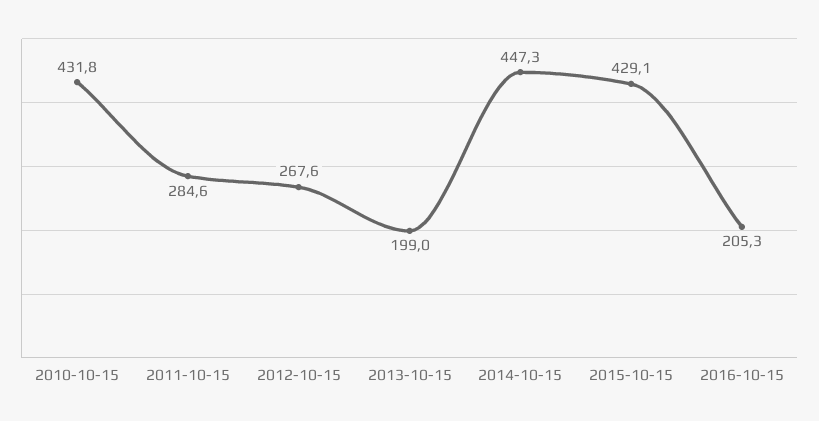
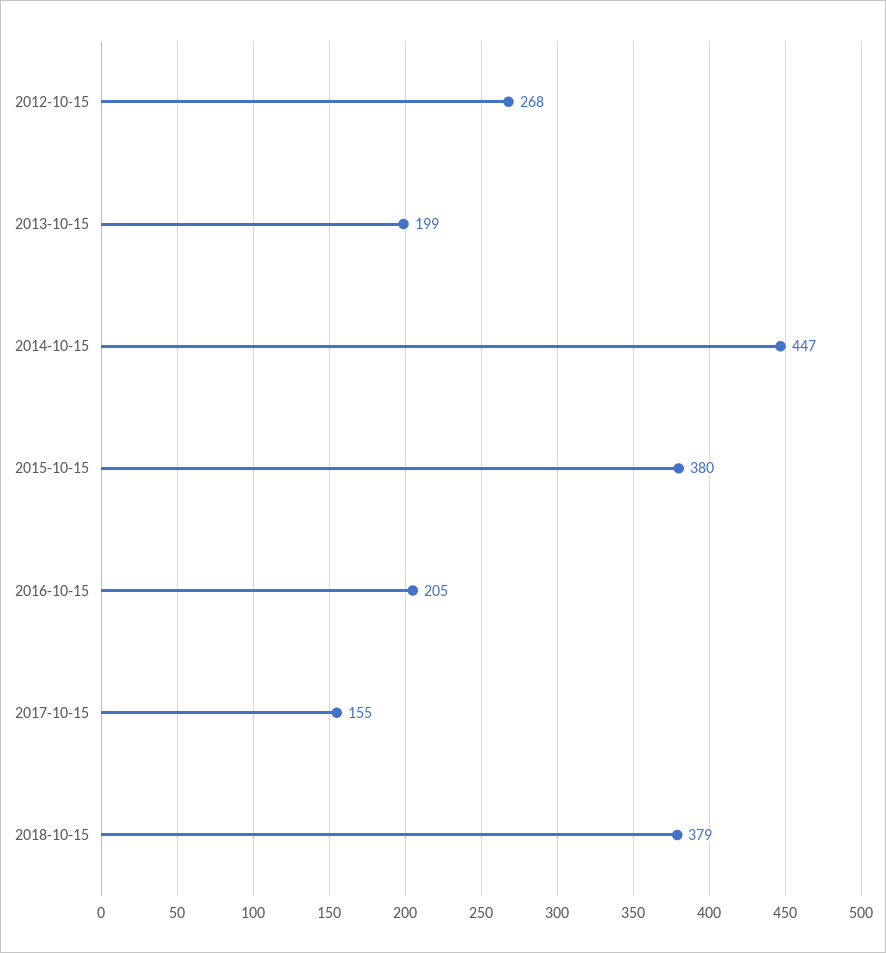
2010-10-15: 431.8 -> none
2011-10-15: 284.6 -> none
2015-10-15: 429.1 -> 380
2017-10-15: none -> 155
2018-10-15: none -> 379

